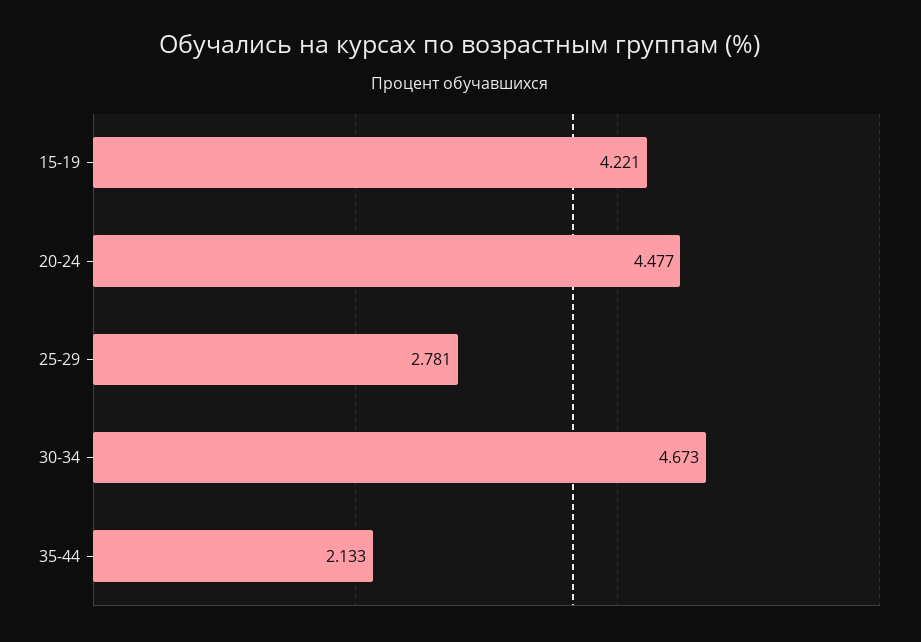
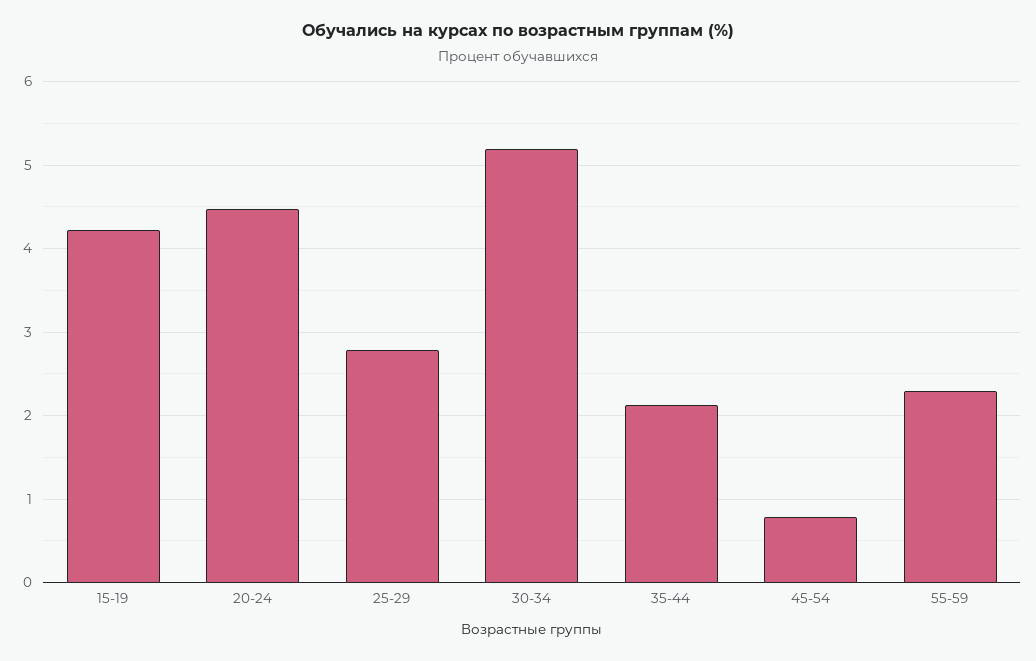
30-34: 4.673 -> 5.2
45-54: none -> 0.8
55-59: none -> 2.3

